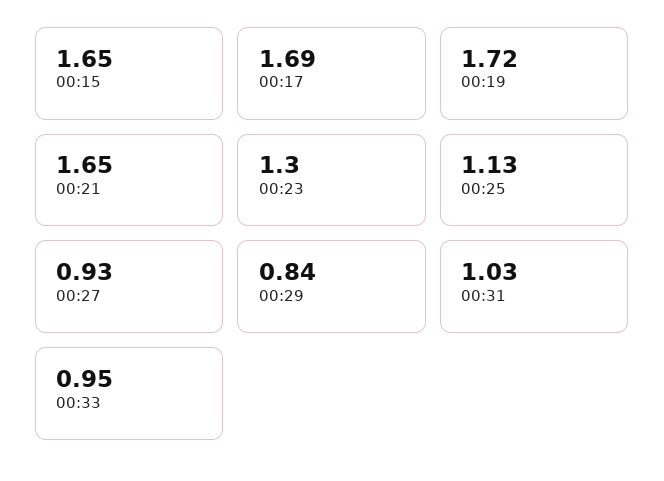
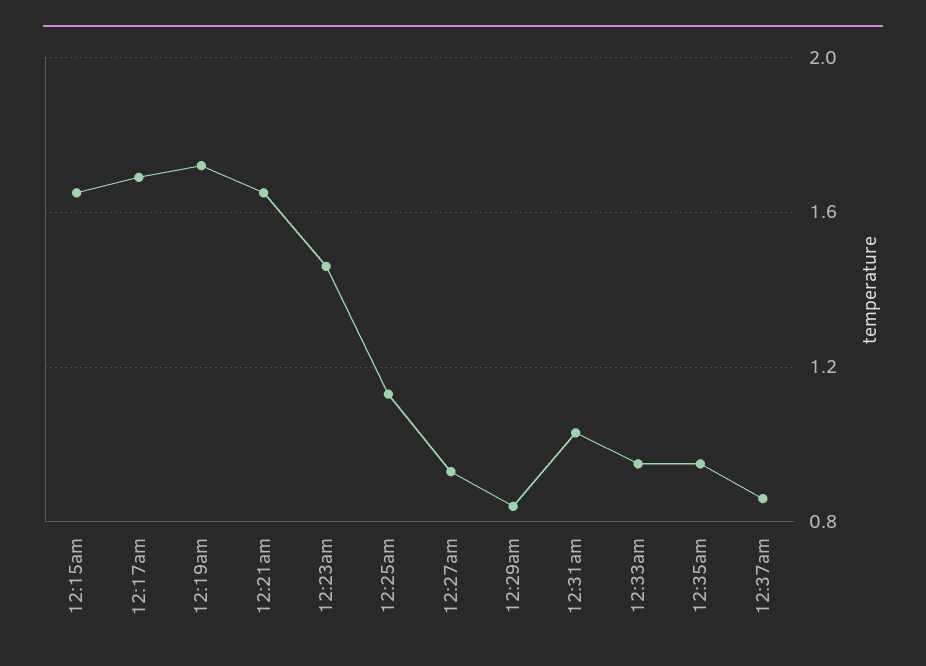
00:23: 1.3 -> 1.45
12:35am: none -> 0.95
12:37am: none -> 0.85

